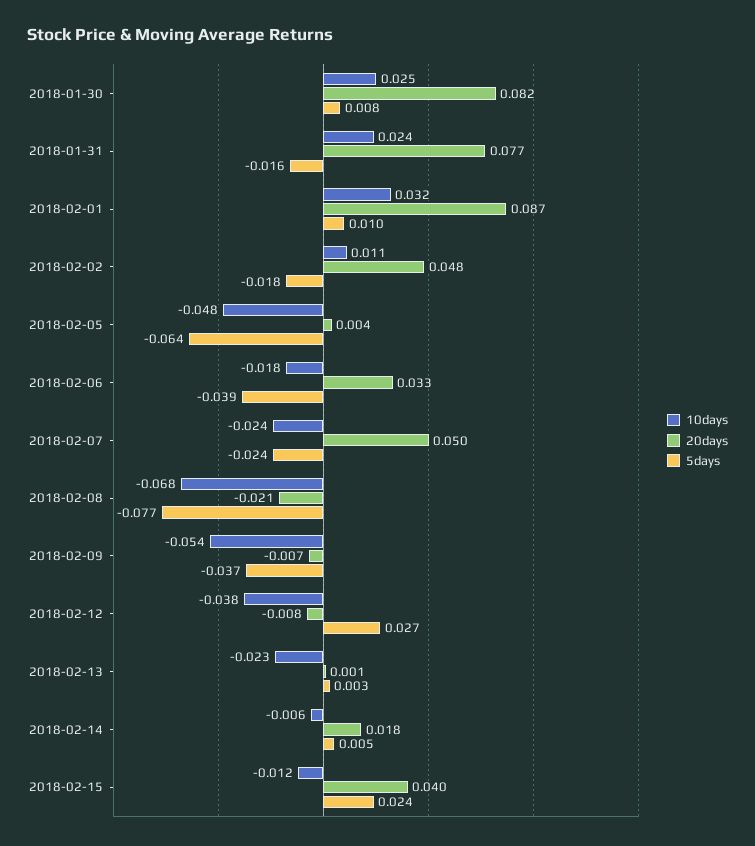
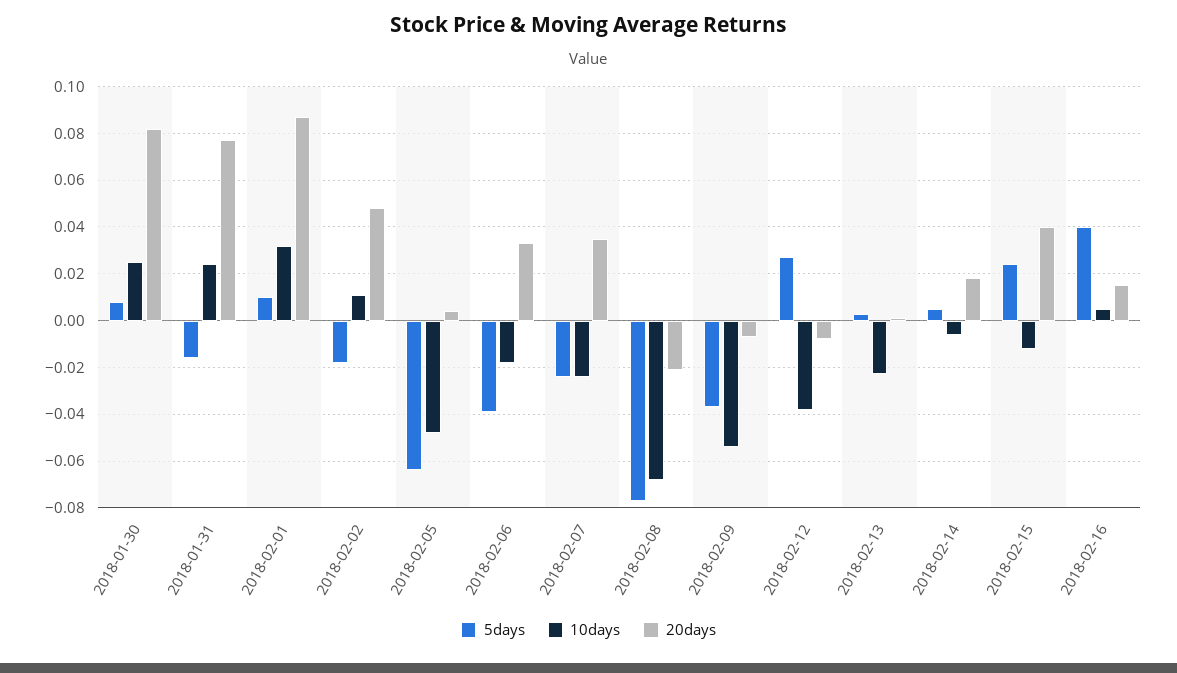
20days, 2018-02-07: 0.05 -> 0.035
5days, 2018-02-16: none -> 0.04
10days, 2018-02-16: none -> 0.005
20days, 2018-02-16: none -> 0.015

